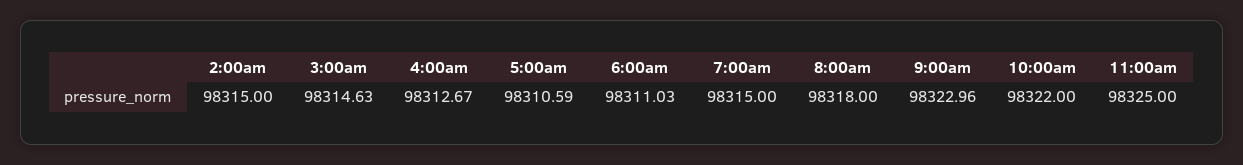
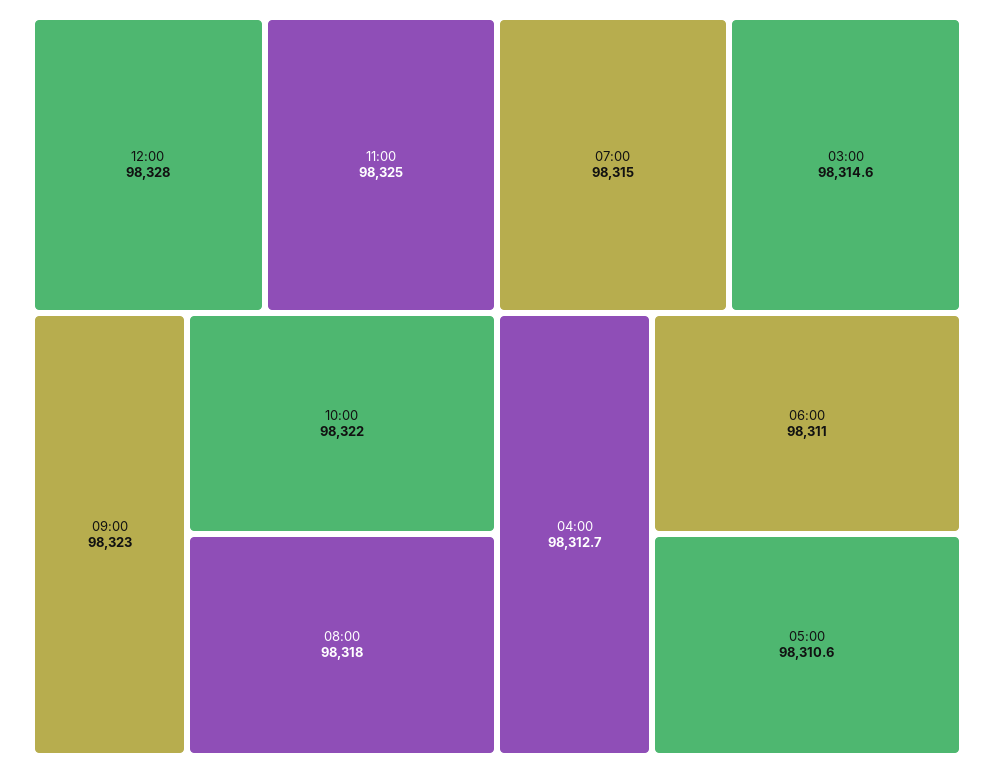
2:00am: 98315 -> none
12:00: none -> 98328

